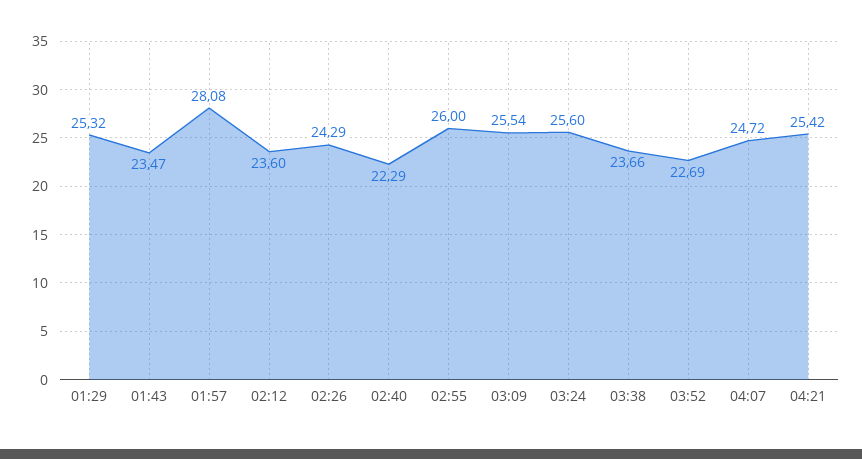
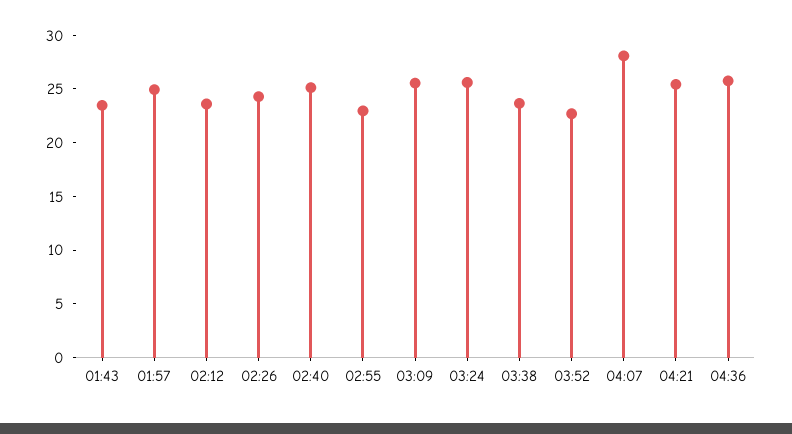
01:29: 25.32 -> none
01:57: 28.08 -> 25
02:40: 22.29 -> 25
02:55: 26 -> 23
04:07: 24.72 -> 28
04:36: none -> 26

